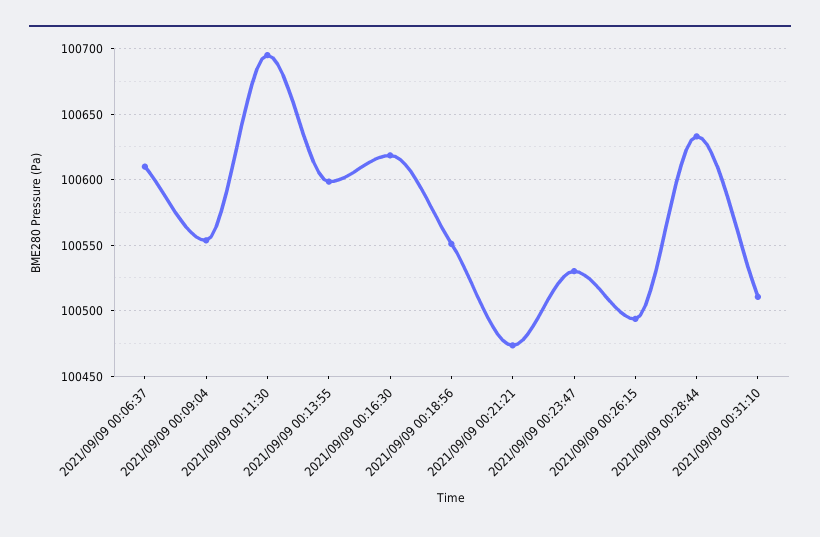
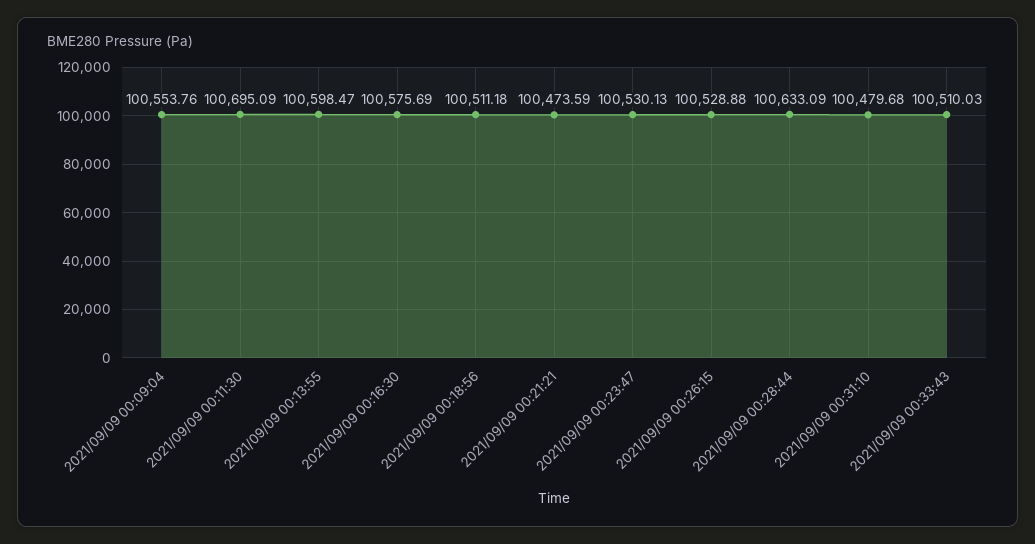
2021/09/09 00:06:37: 100610 -> none
2021/09/09 00:16:30: 100620 -> 100575.69
2021/09/09 00:18:56: 100550 -> 100511.18
2021/09/09 00:26:15: 100495 -> 100528.88
2021/09/09 00:31:10: 100510 -> 100479.68
2021/09/09 00:33:43: none -> 100510.03

